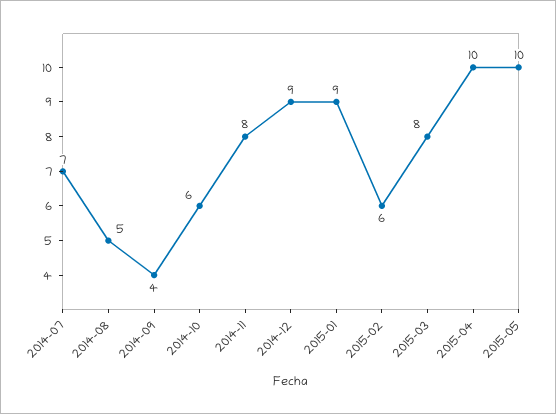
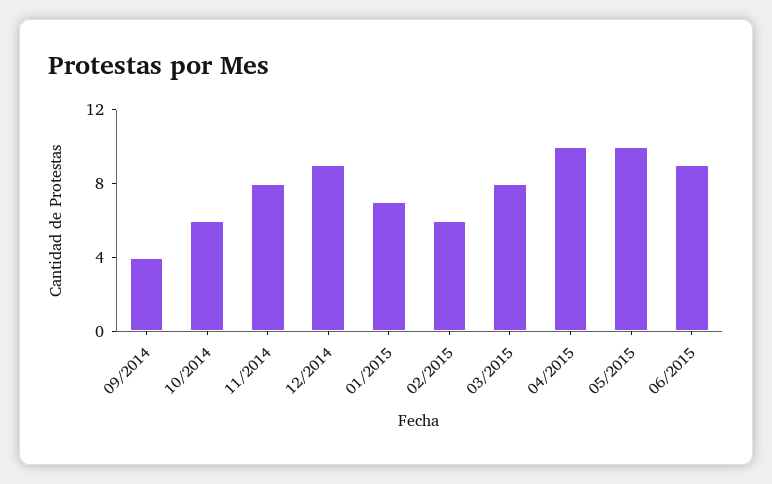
2014-07: 7 -> none
2014-08: 5 -> none
2015-01: 9 -> 7
06/2015: none -> 9

